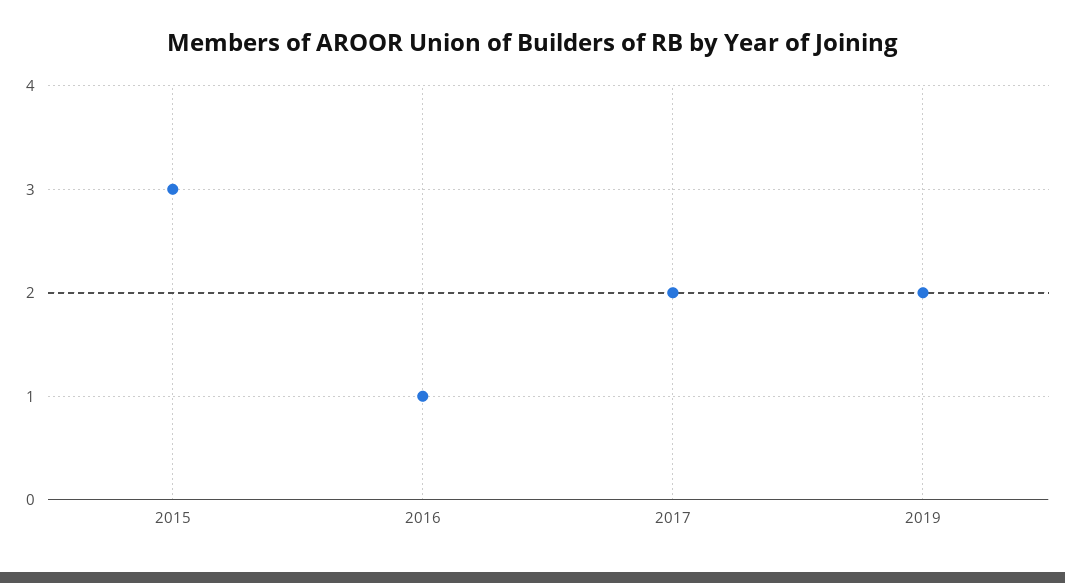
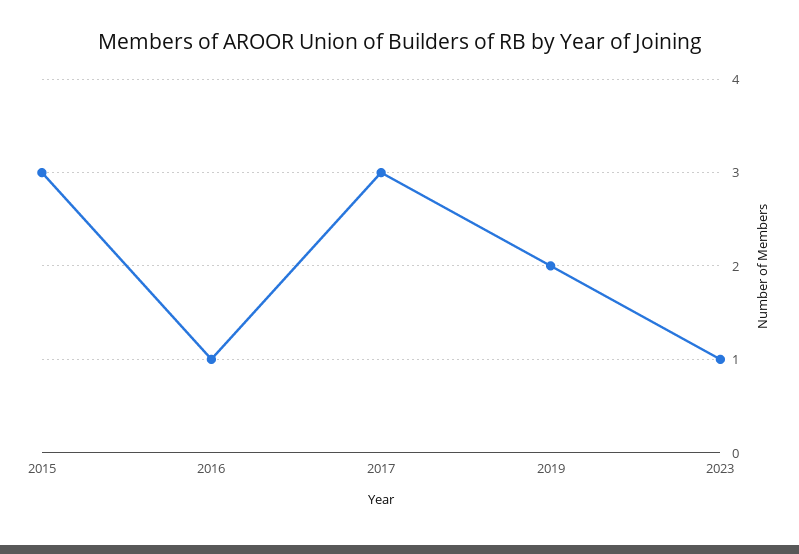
2017: 2 -> 3
2023: none -> 1

